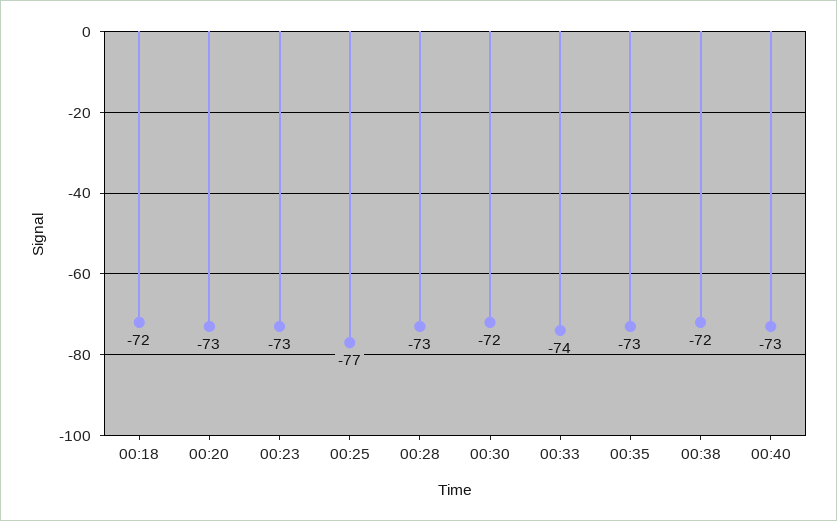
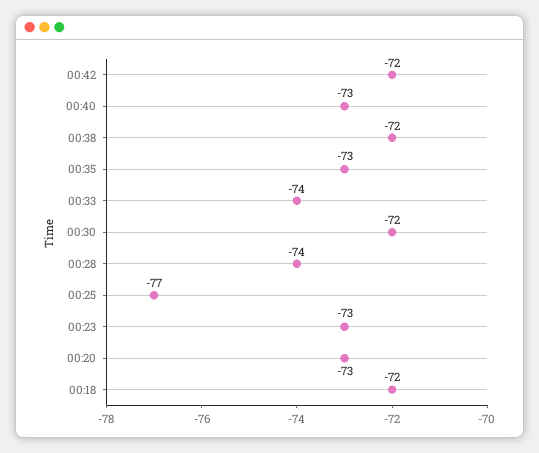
00:28: -73 -> -74
00:42: none -> -72

